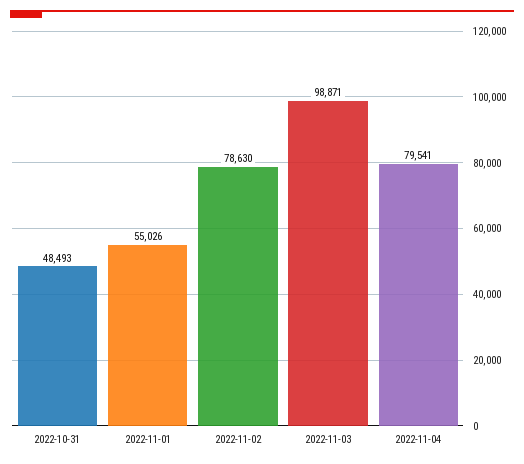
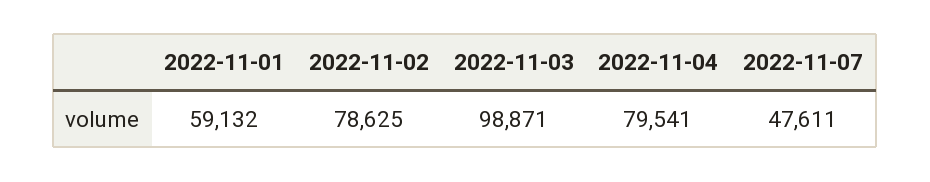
2022-10-31: 48493 -> none
2022-11-01: 55026 -> 59132
2022-11-02: 78630 -> 78625
2022-11-07: none -> 47611

